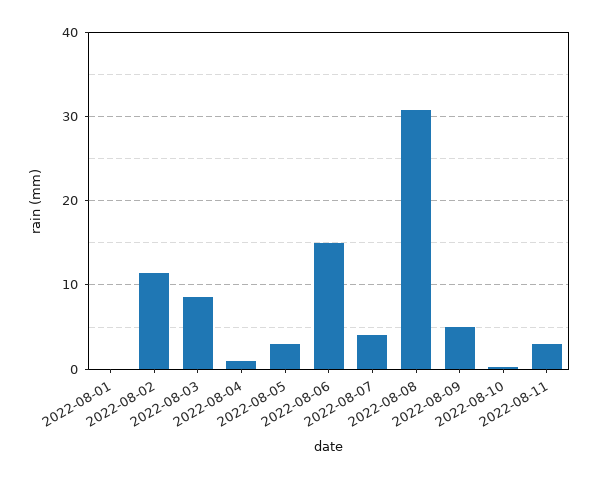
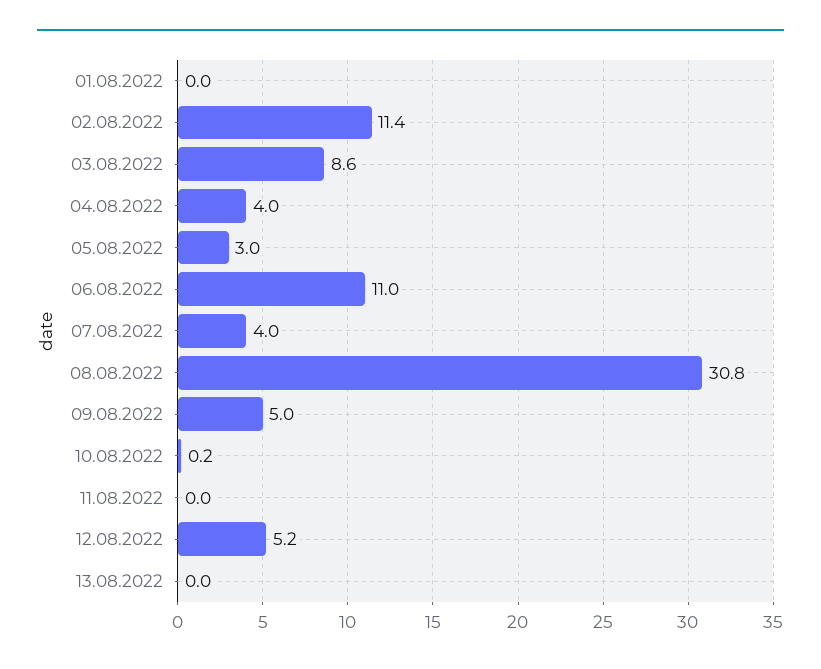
2022-08-04: 1 -> 4
2022-08-06: 15 -> 11
2022-08-11: 3 -> 0
12.08.2022: none -> 5.2
13.08.2022: none -> 0

